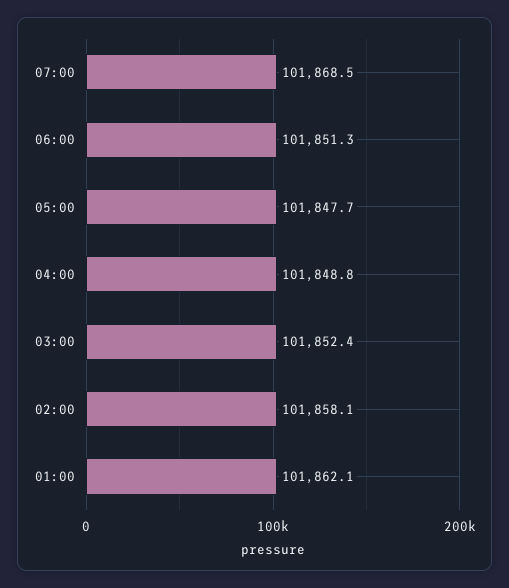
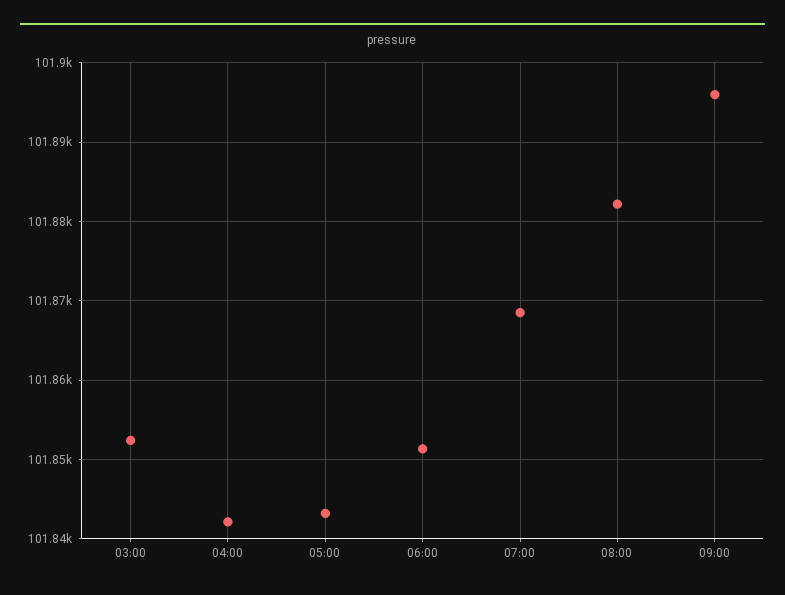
05:00: 101847.7 -> 101843
04:00: 101848.8 -> 101842
02:00: 101858.1 -> none
01:00: 101862.1 -> none
08:00: none -> 101882
09:00: none -> 101896

